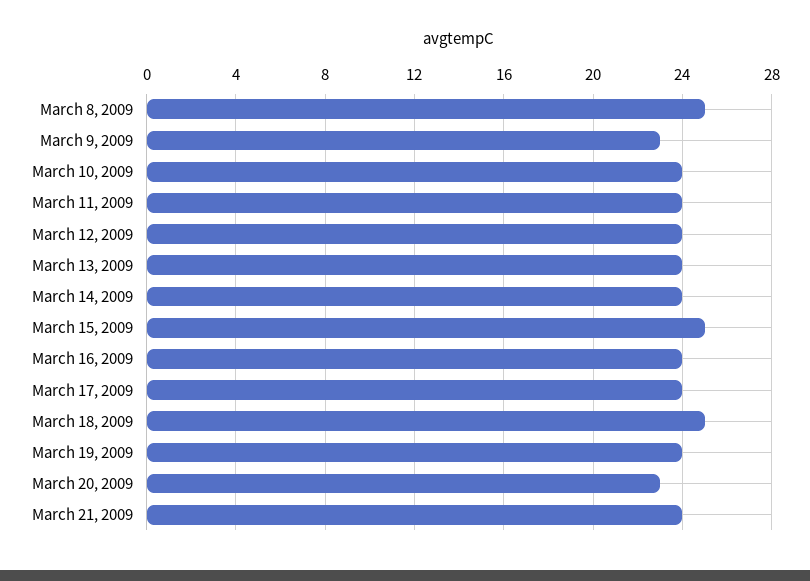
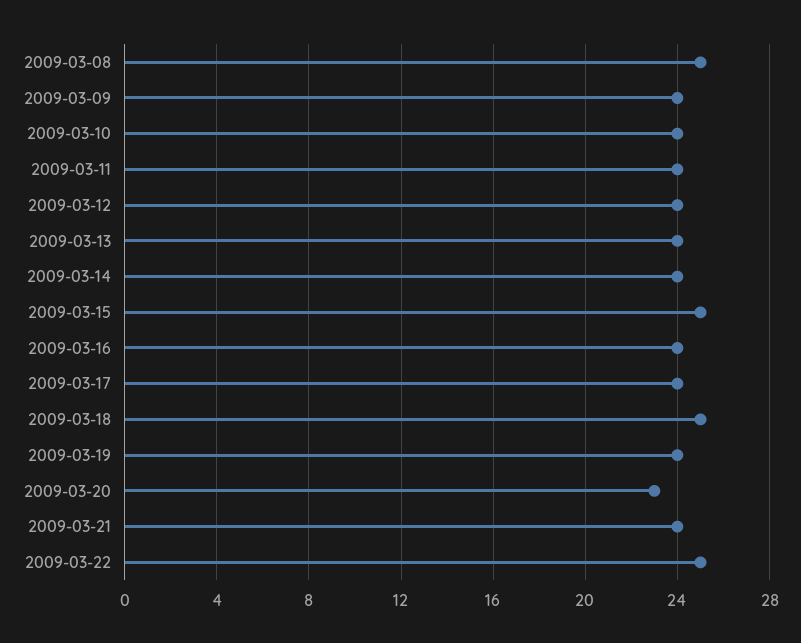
March 9, 2009: 23 -> 24
2009-03-22: none -> 25

